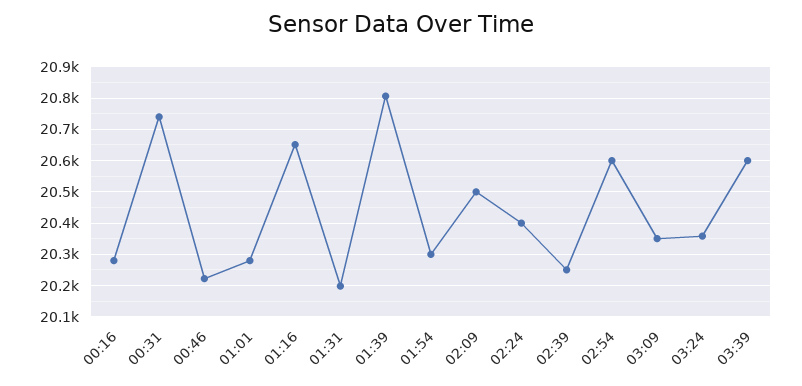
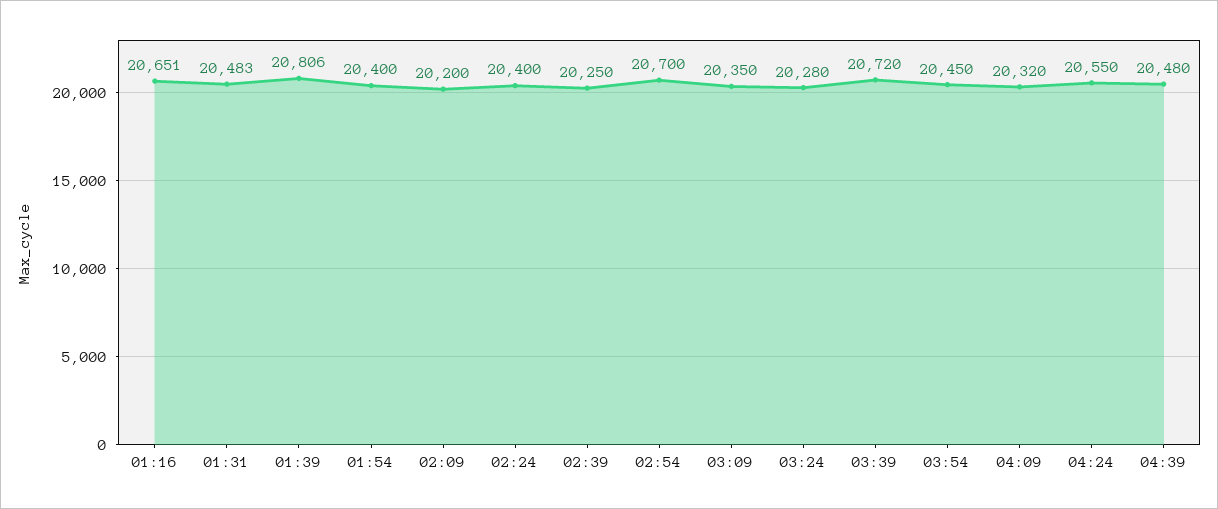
00:16: 20280 -> none
00:31: 20740 -> none
00:46: 20220 -> none
01:01: 20280 -> none
01:31: 20200 -> 20483
01:54: 20300 -> 20400
02:09: 20500 -> 20200
02:54: 20600 -> 20700
03:24: 20360 -> 20280
03:39: 20600 -> 20720
03:54: none -> 20450
04:09: none -> 20320
04:24: none -> 20550
04:39: none -> 20480

